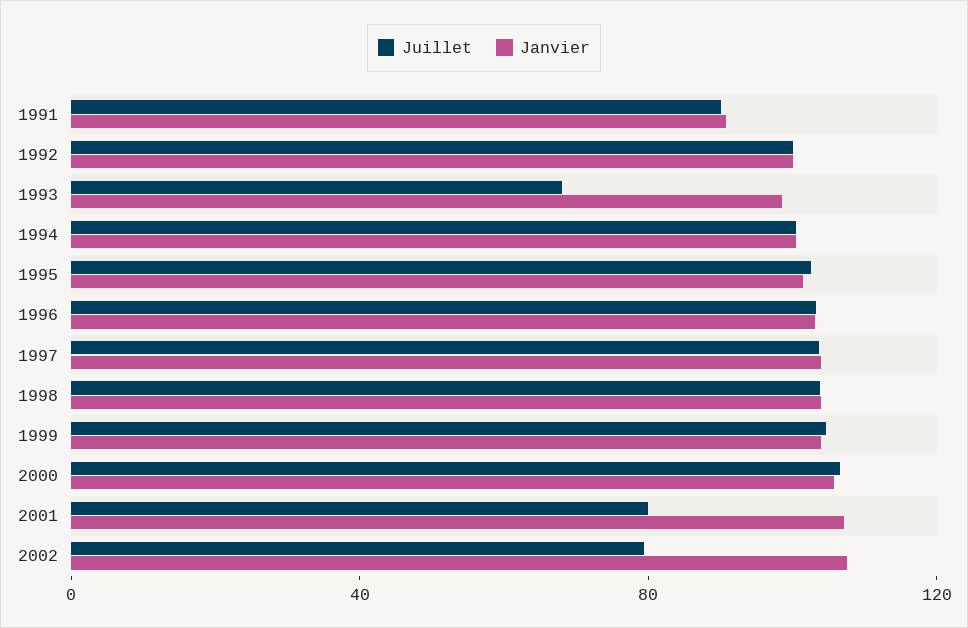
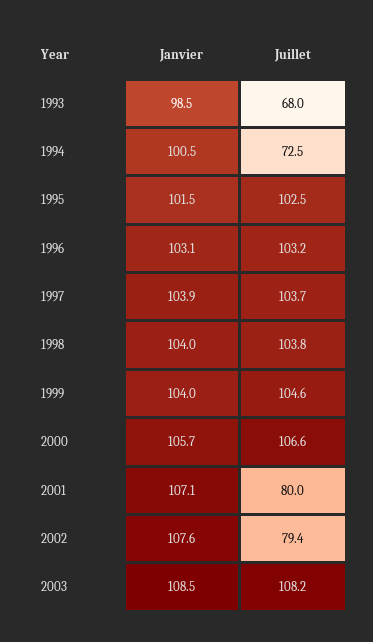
Juillet, 1991: 90 -> none
Janvier, 1991: 90 -> none
Juillet, 1992: 100 -> none
Janvier, 1992: 100 -> none
Juillet, 1994: 100 -> 72.5
Janvier, 2003: none -> 108.5
Juillet, 2003: none -> 108.2

